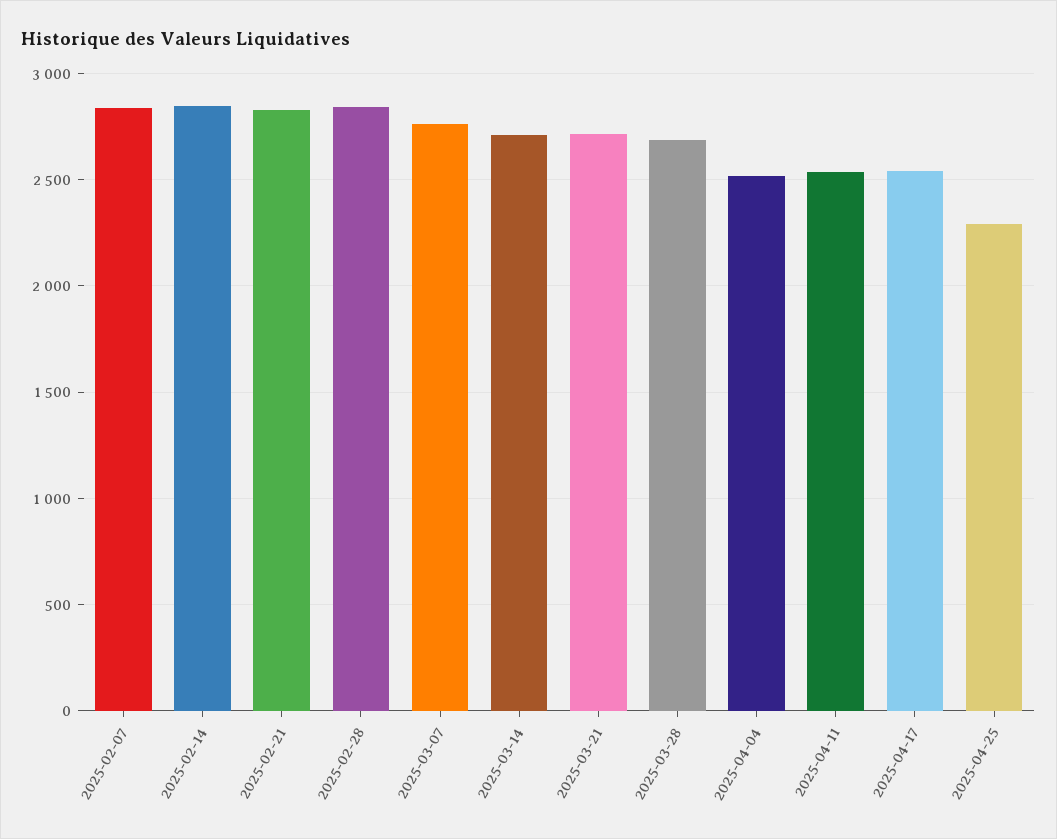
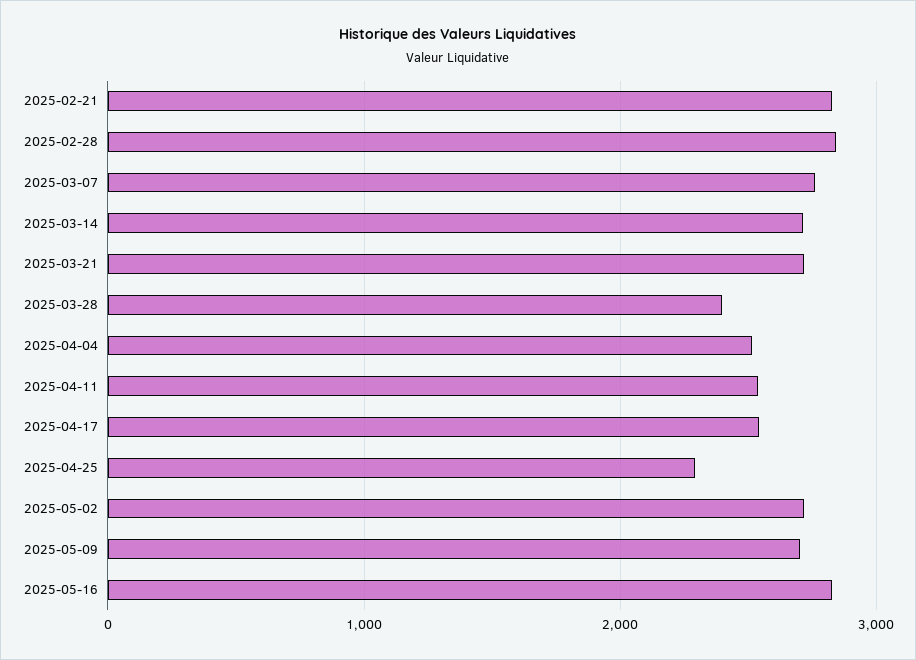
2025-02-07: 2850 -> none
2025-02-14: 2850 -> none
2025-03-28: 2700 -> 2400
2025-05-02: none -> 2700
2025-05-09: none -> 2700
2025-05-16: none -> 2800

